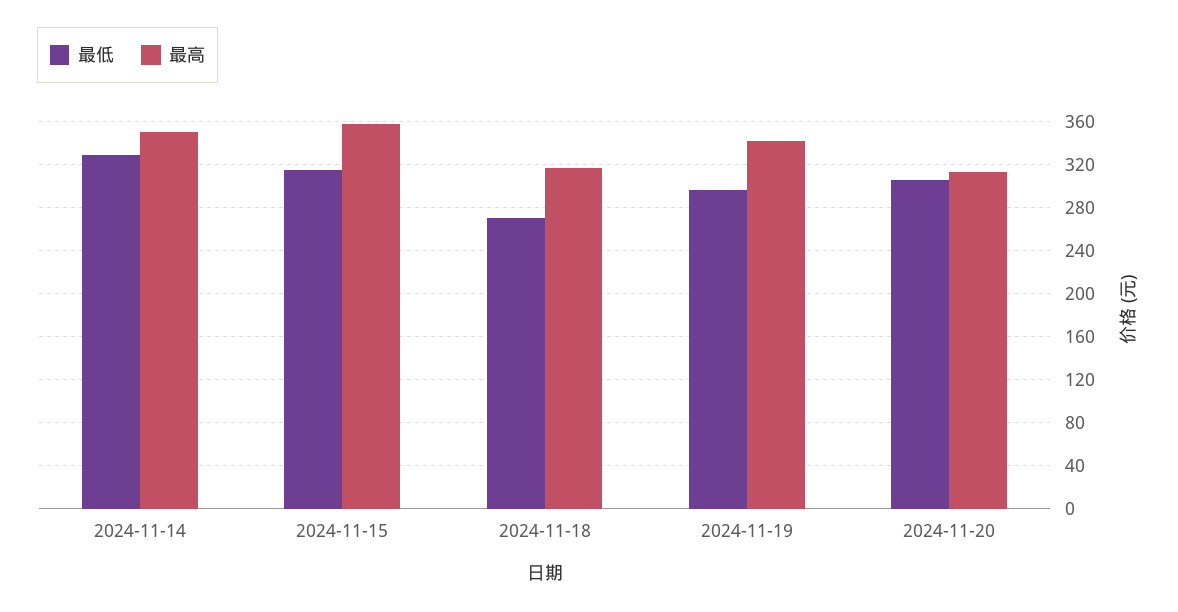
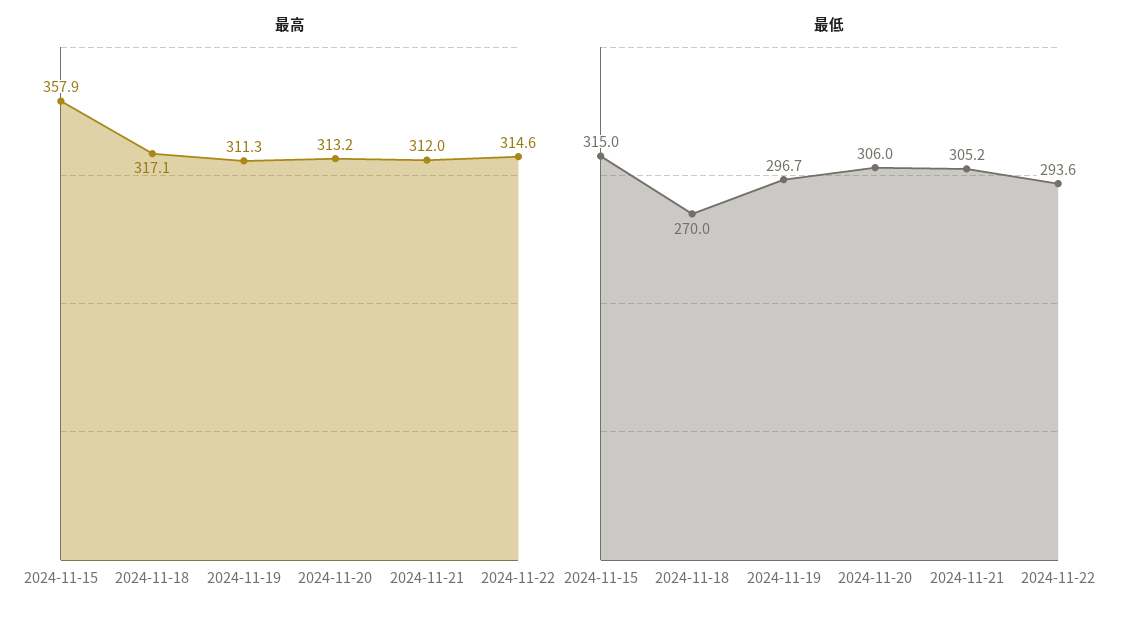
最低, 2024-11-14: 330 -> none
最高, 2024-11-14: 350 -> none
最高, 2024-11-19: 340 -> 311.3
最高, 2024-11-21: none -> 312
最高, 2024-11-22: none -> 314.6
最低, 2024-11-21: none -> 305.2
最低, 2024-11-22: none -> 293.6

